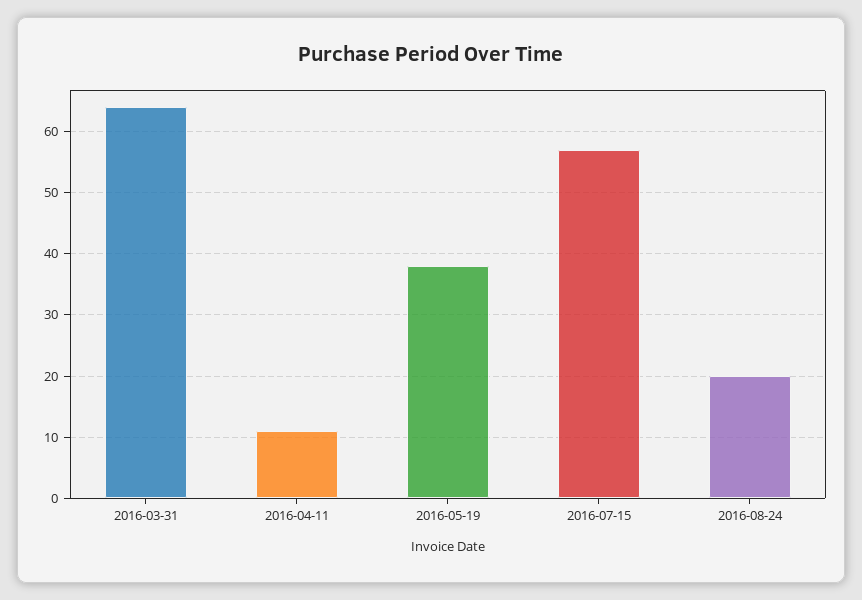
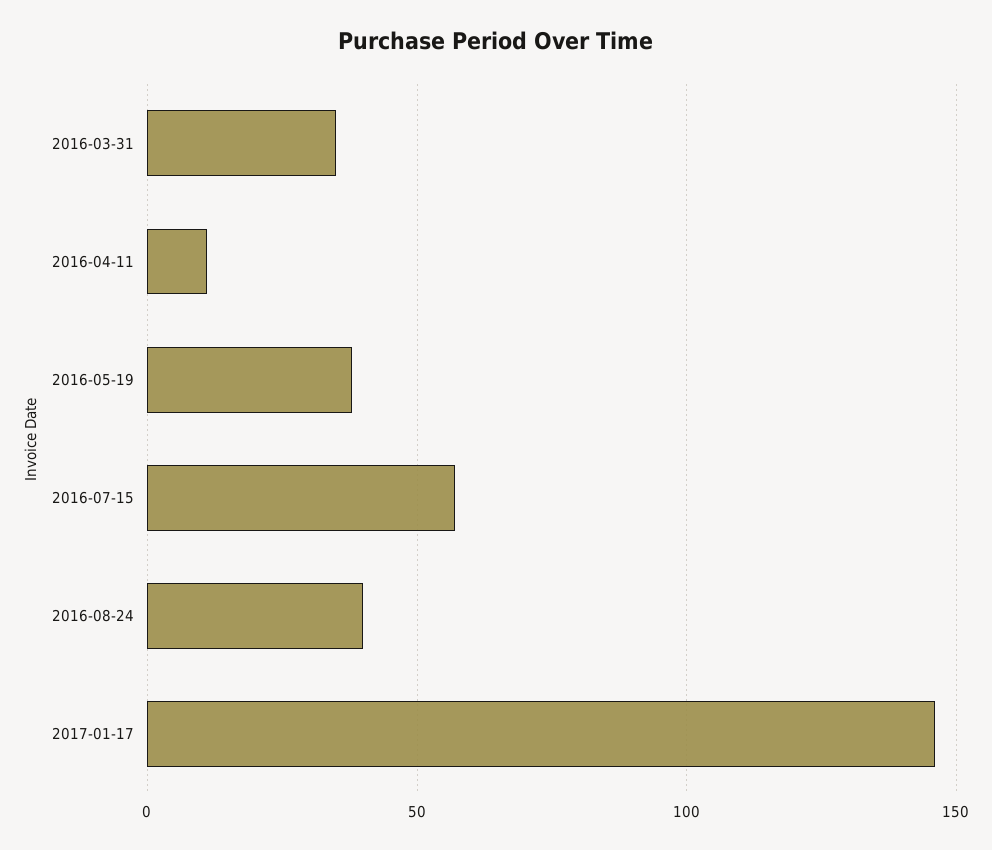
2016-03-31: 64 -> 35
2016-08-24: 20 -> 40
2017-01-17: none -> 145

